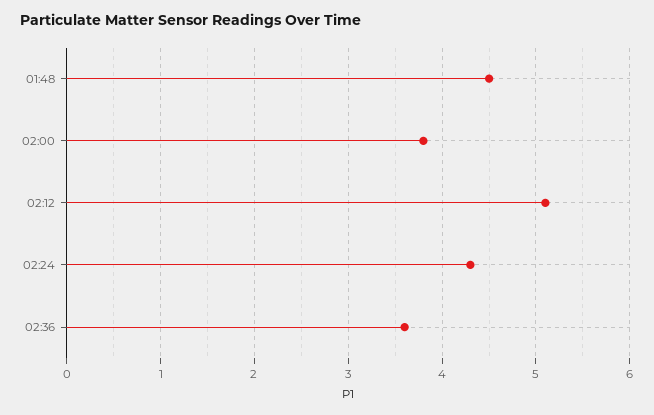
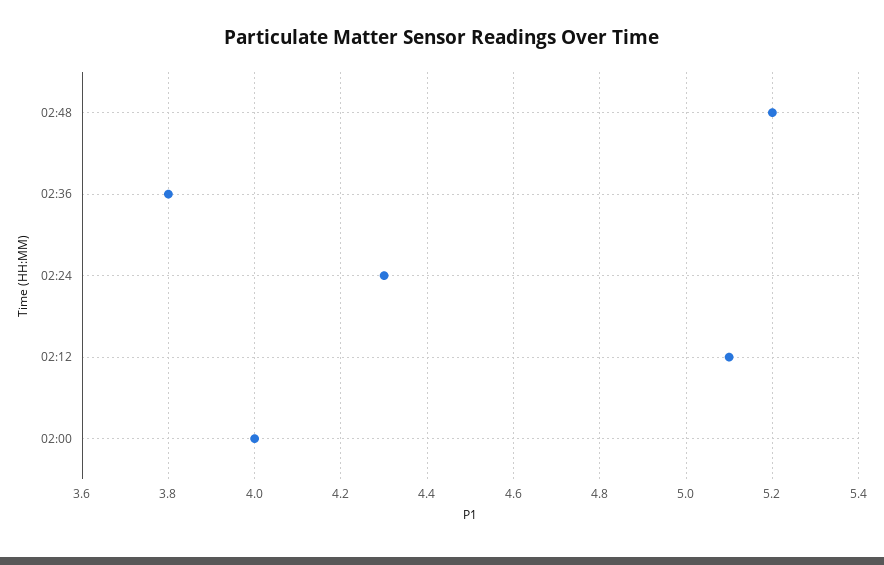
01:48: 4.5 -> none
02:00: 3.8 -> 4
02:36: 3.6 -> 3.8
02:48: none -> 5.2

